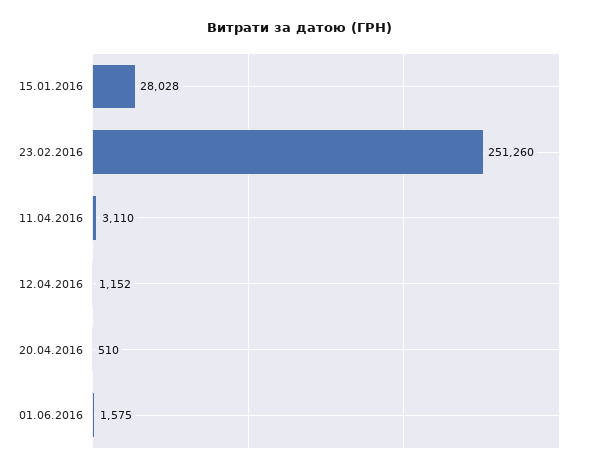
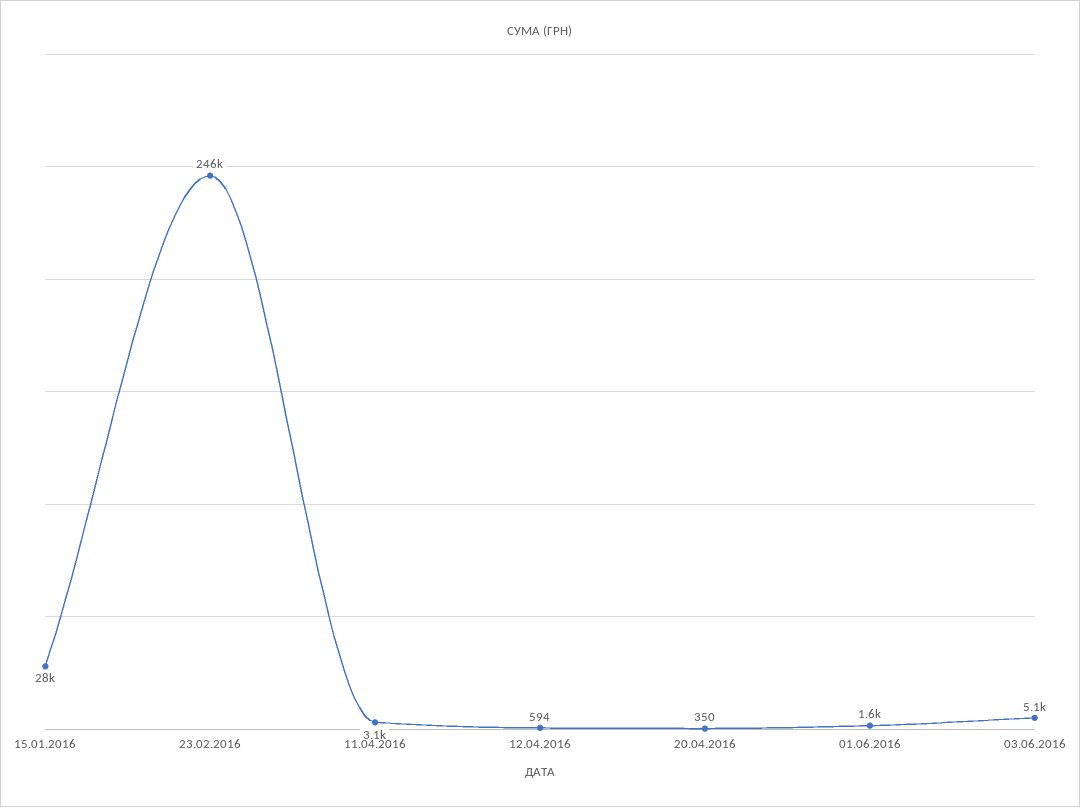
23.02.2016: 251260 -> 246000
12.04.2016: 1152 -> 594
20.04.2016: 510 -> 350
03.06.2016: none -> 5100

